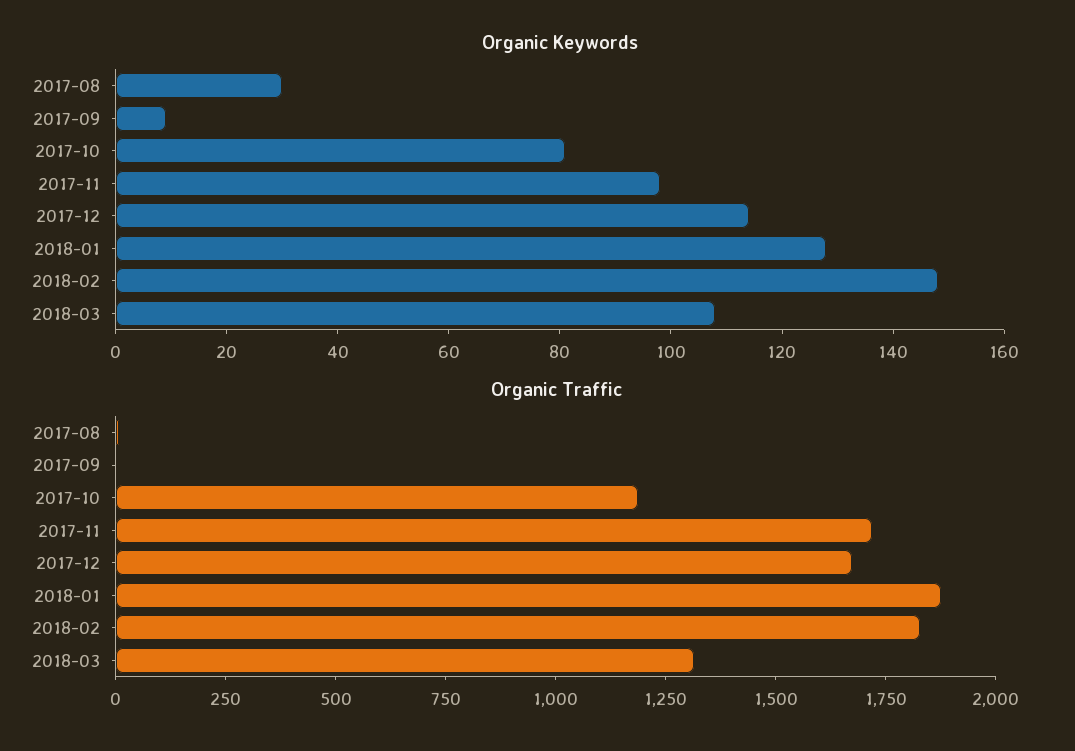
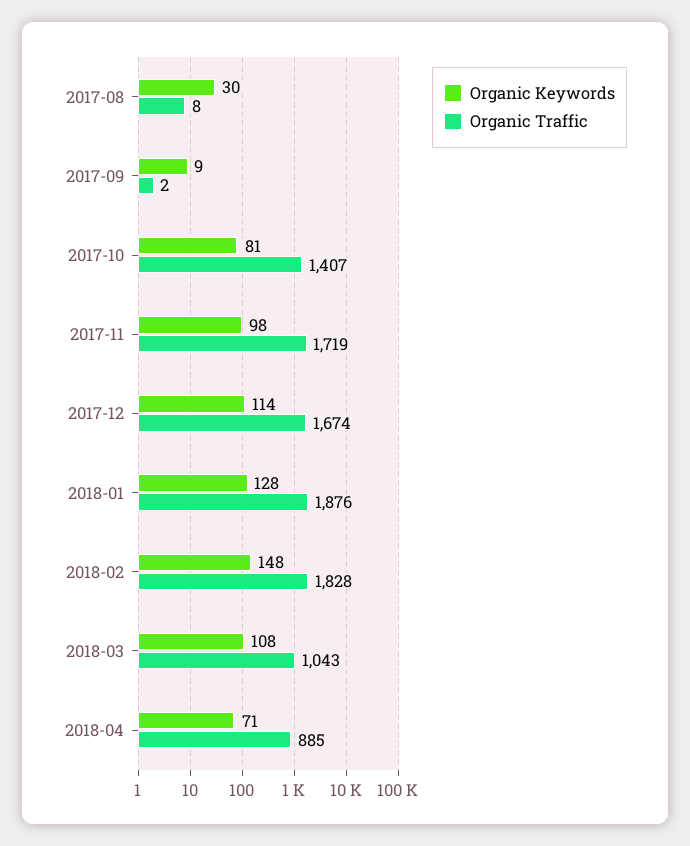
Organic Traffic, 2017-10: 1200 -> 1407
Organic Traffic, 2018-03: 1300 -> 1043
Organic Keywords, 2018-04: none -> 71
Organic Traffic, 2018-04: none -> 885

